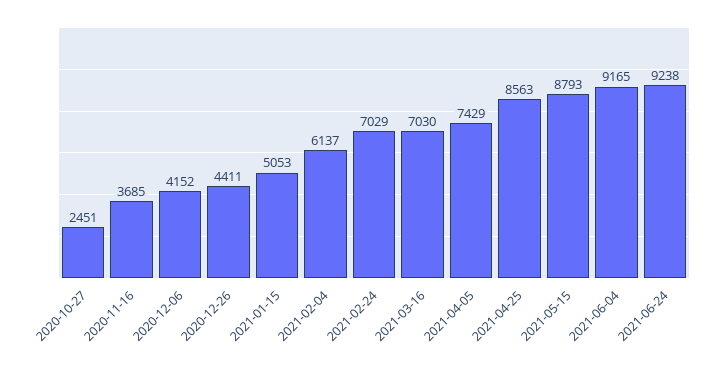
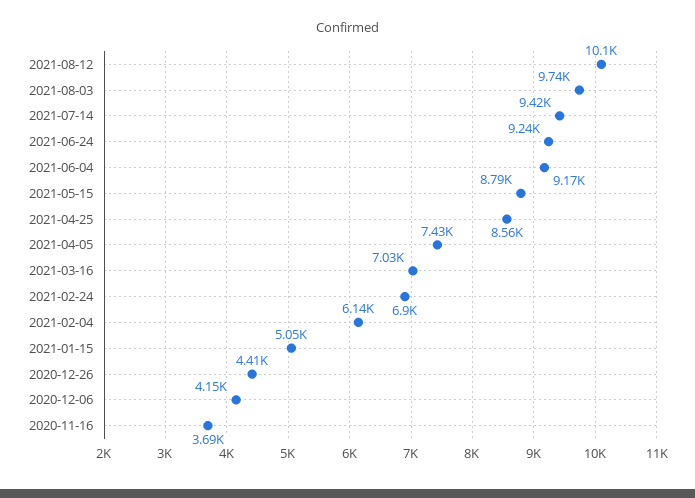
2020-10-27: 2451 -> none
2021-02-24: 7029 -> 6900
2021-08-12: none -> 10100
2021-08-03: none -> 9740
2021-07-14: none -> 9420

